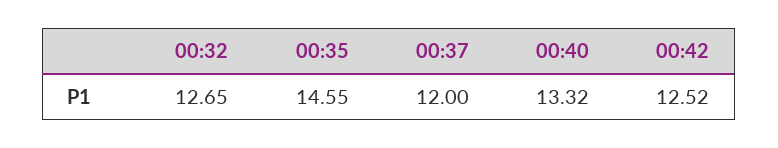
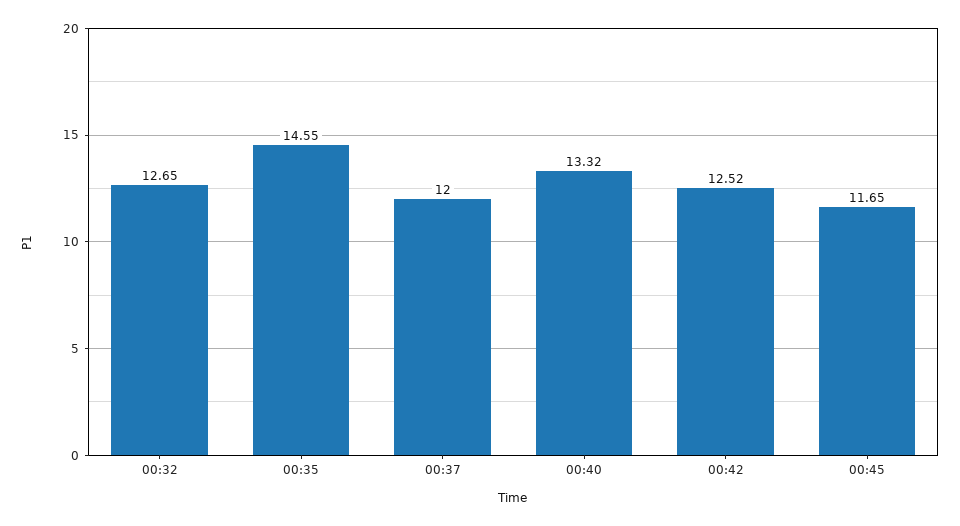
00:45: none -> 11.65

